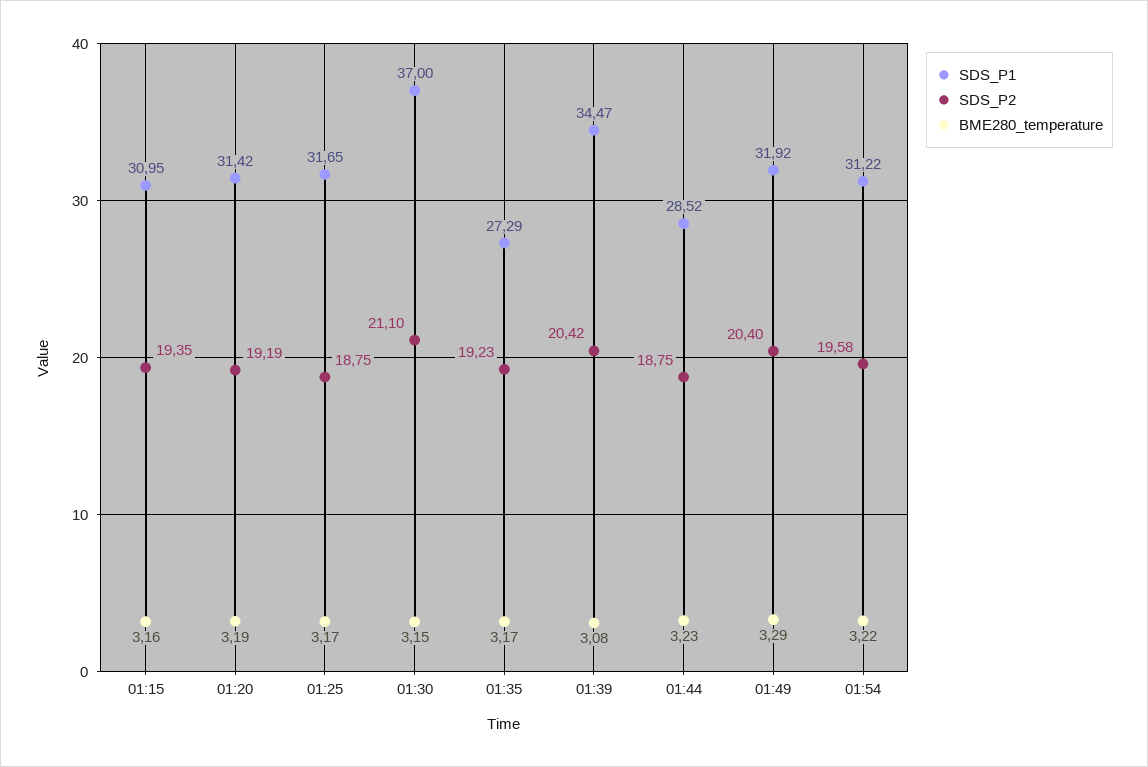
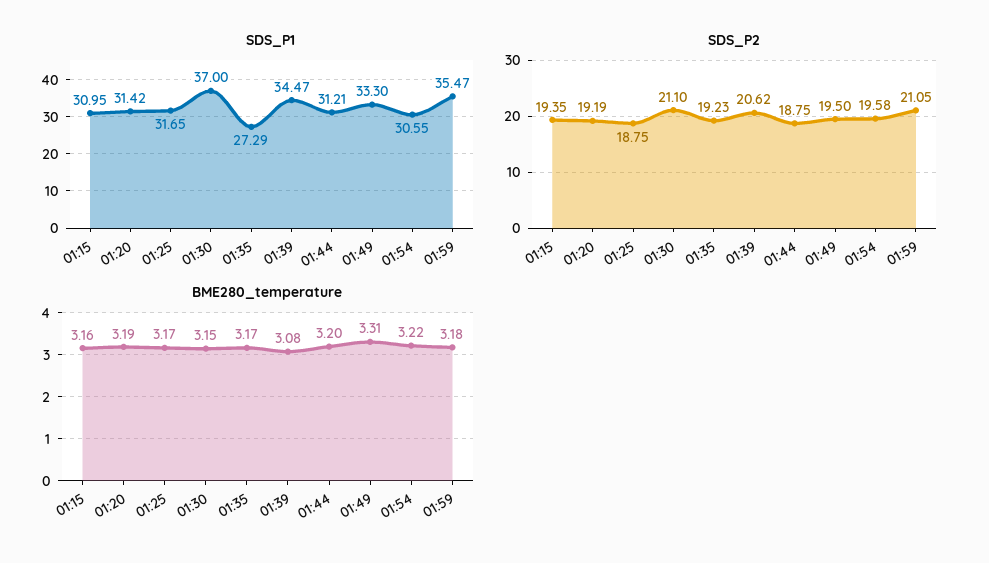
SDS_P2, 01:39: 20.42 -> 20.62
SDS_P1, 01:44: 28.52 -> 31.21
BME280_temperature, 01:44: 3.23 -> 3.2
SDS_P1, 01:49: 31.92 -> 33.3
SDS_P2, 01:49: 20.4 -> 19.5
BME280_temperature, 01:49: 3.29 -> 3.31
SDS_P1, 01:54: 31.22 -> 30.55
SDS_P1, 01:59: none -> 35.47
SDS_P2, 01:59: none -> 21.05
BME280_temperature, 01:59: none -> 3.18

